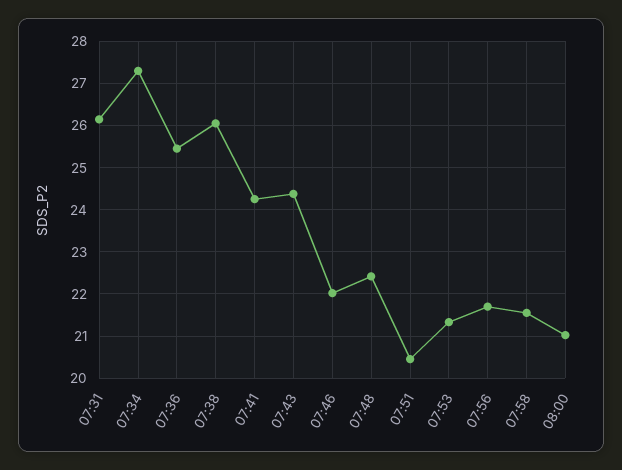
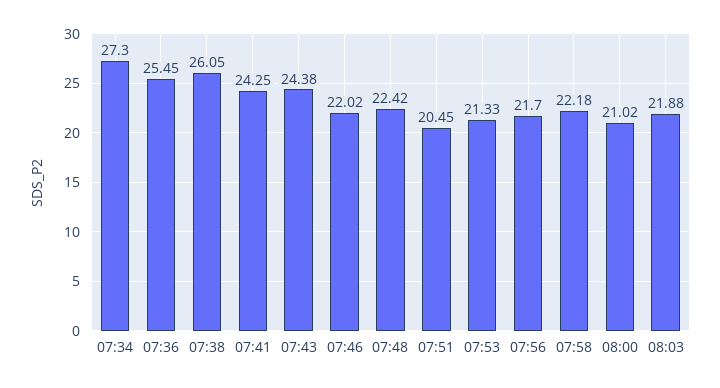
07:31: 26.2 -> none
07:58: 21.6 -> 22.18
08:03: none -> 21.88

